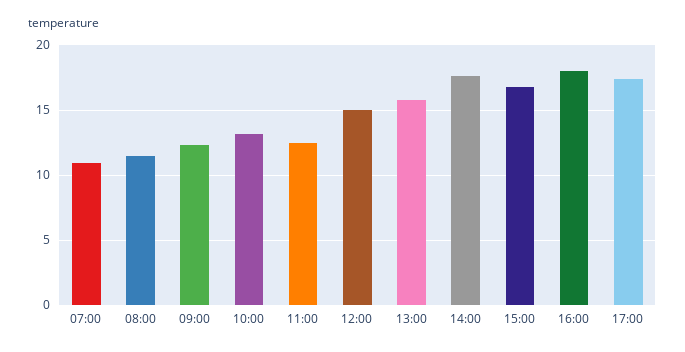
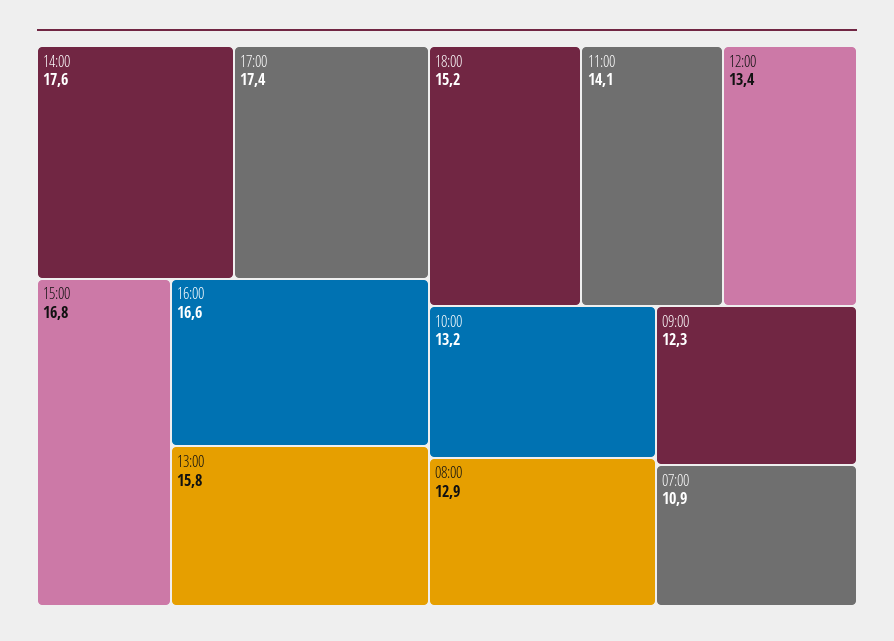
08:00: 11.5 -> 12.9
11:00: 12.5 -> 14.1
12:00: 15 -> 13.4
16:00: 18 -> 16.6
18:00: none -> 15.2

